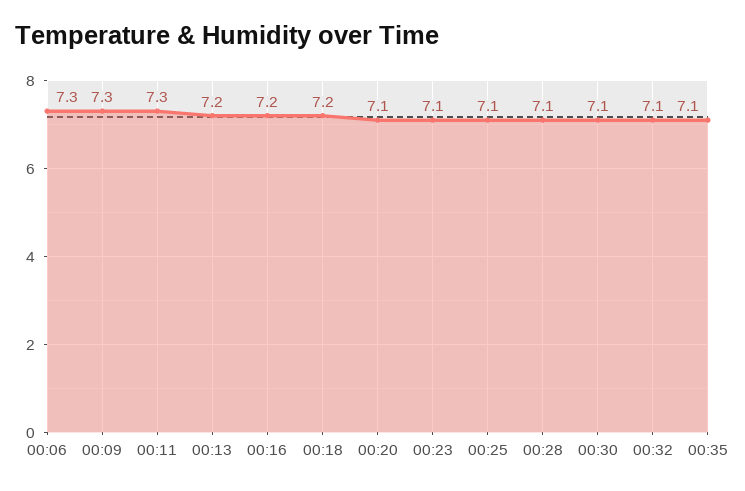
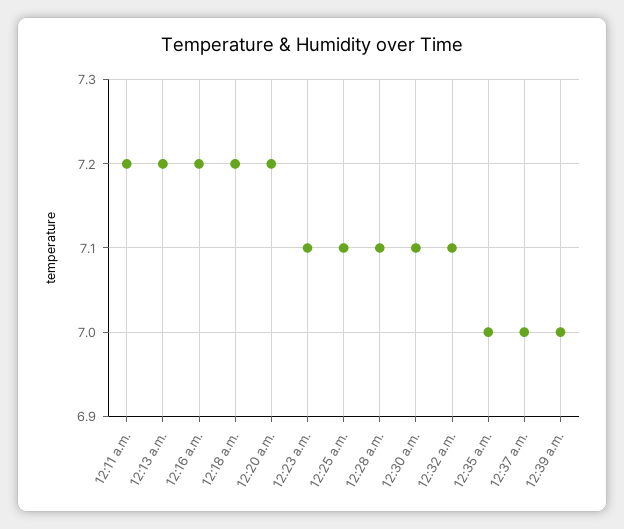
00:06: 7.3 -> none
00:09: 7.3 -> none
00:11: 7.3 -> 7.2
00:20: 7.1 -> 7.2
00:35: 7.1 -> 7
12:37 a.m.: none -> 7
12:39 a.m.: none -> 7

